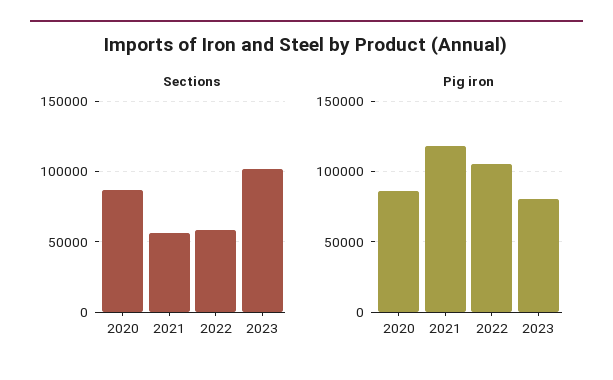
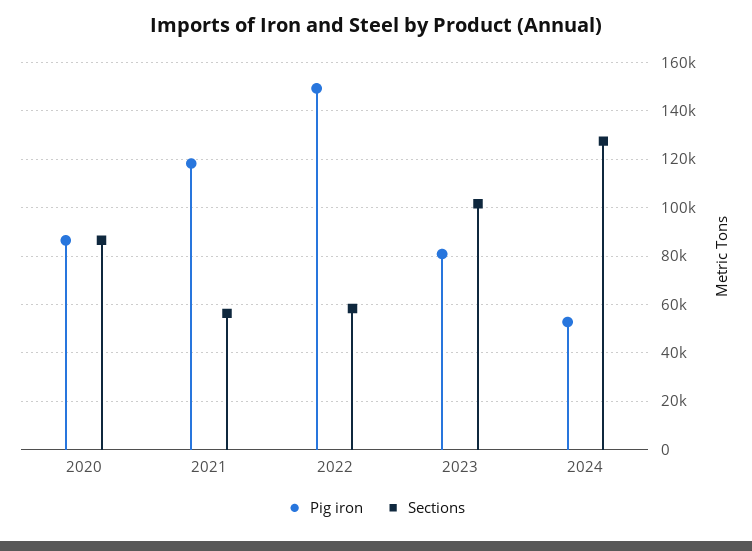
Pig iron, 2022: 105000 -> 150000
Pig iron, 2024: none -> 52500
Sections, 2024: none -> 127500

